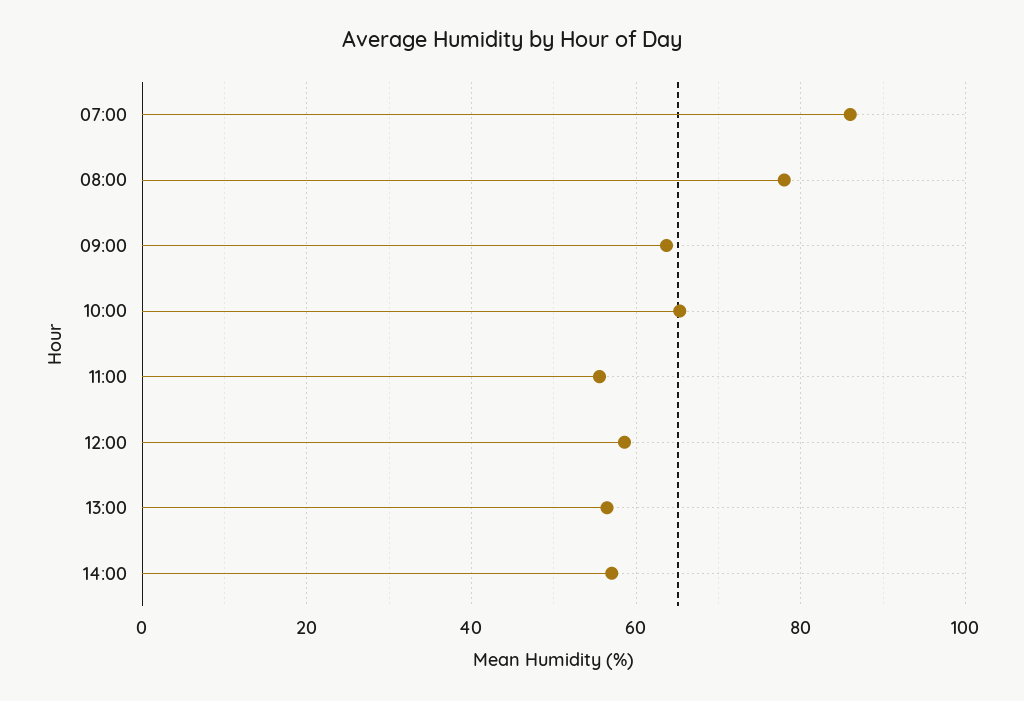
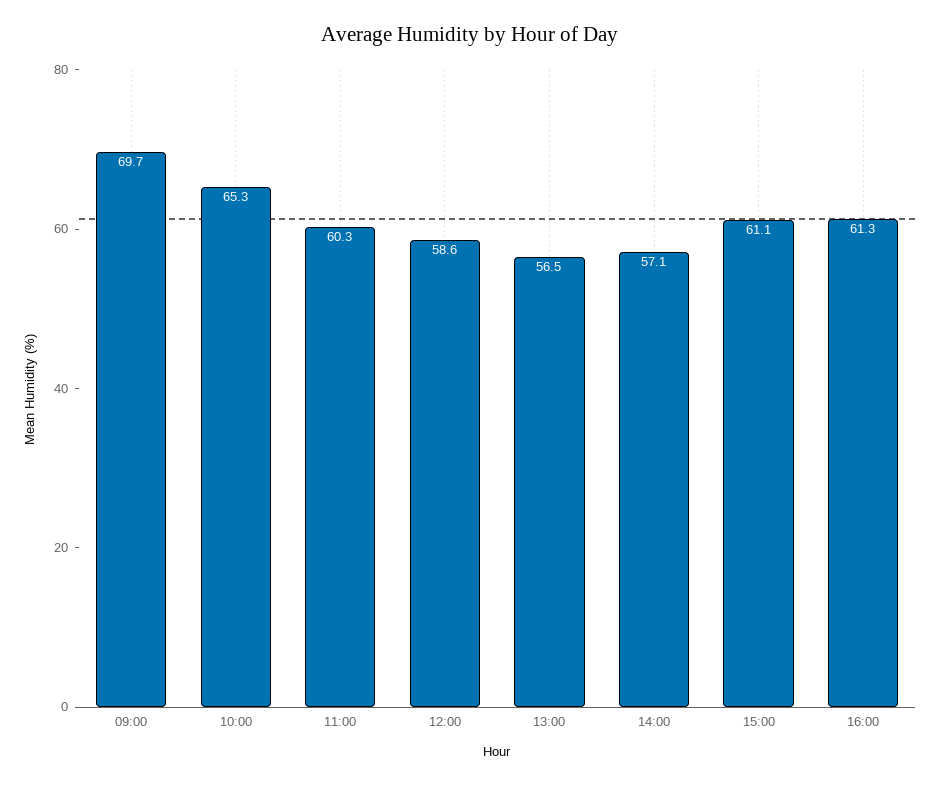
07:00: 86 -> none
08:00: 78 -> none
09:00: 64 -> 69.7
11:00: 56 -> 60.3
15:00: none -> 61.1
16:00: none -> 61.3

